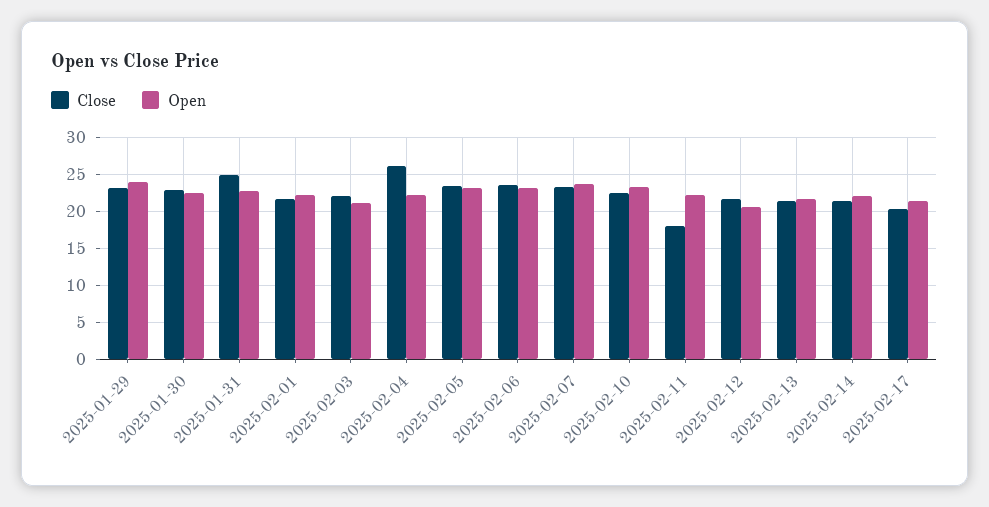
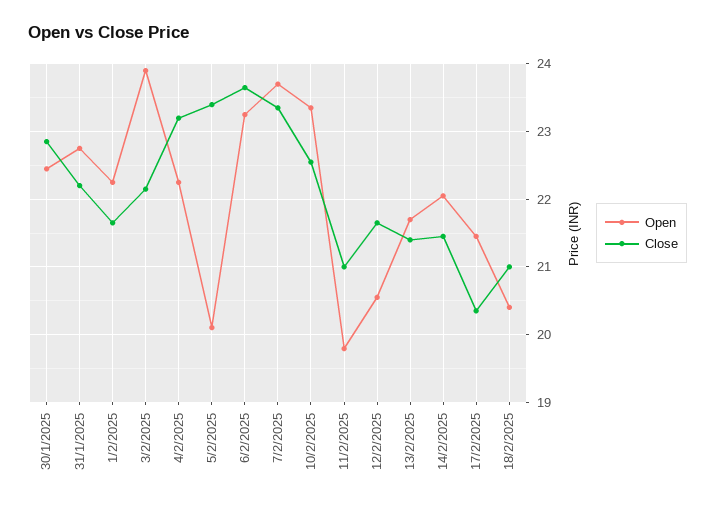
Close, 2025-01-29: 23 -> none
Open, 2025-01-29: 24 -> none
Close, 2025-01-31: 25 -> 22.2
Open, 2025-02-03: 21 -> 23.9
Close, 2025-02-04: 26 -> 23.2
Open, 2025-02-05: 23 -> 20.1
Close, 2025-02-11: 18 -> 21
Open, 2025-02-11: 22 -> 19.8
Open, 18/2/2025: none -> 20.4
Close, 18/2/2025: none -> 21

